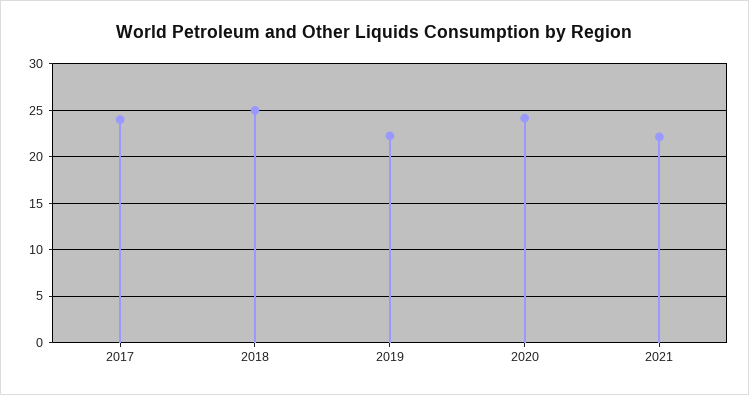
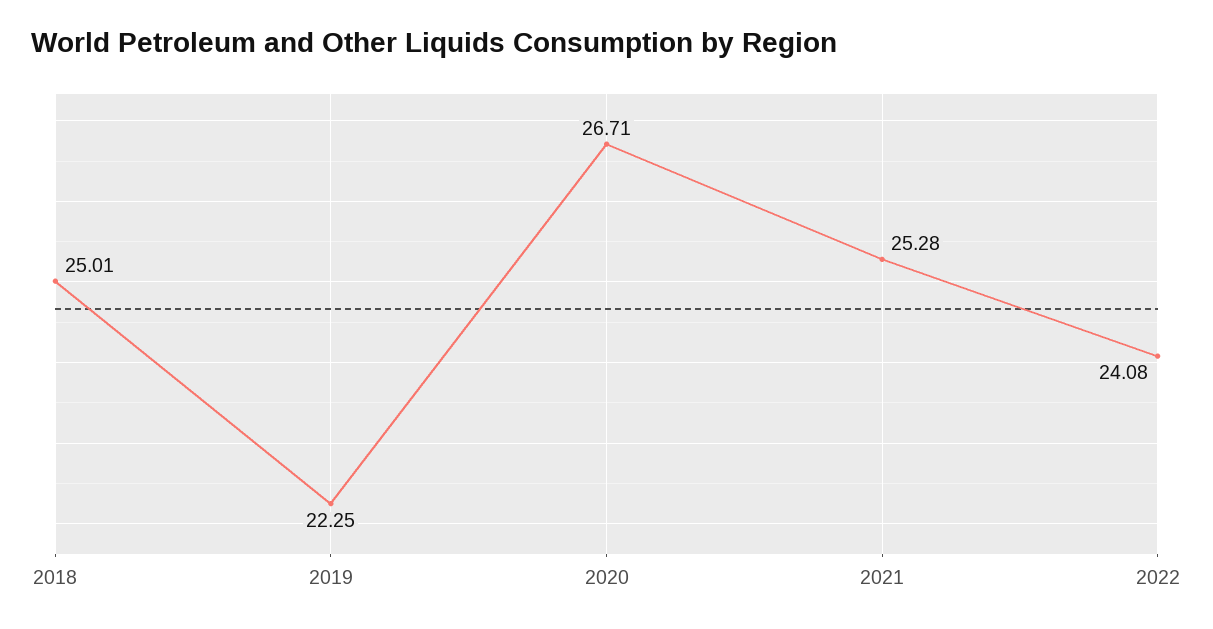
2017: 24 -> none
2020: 24 -> 26.71
2021: 22 -> 25.28
2022: none -> 24.08

